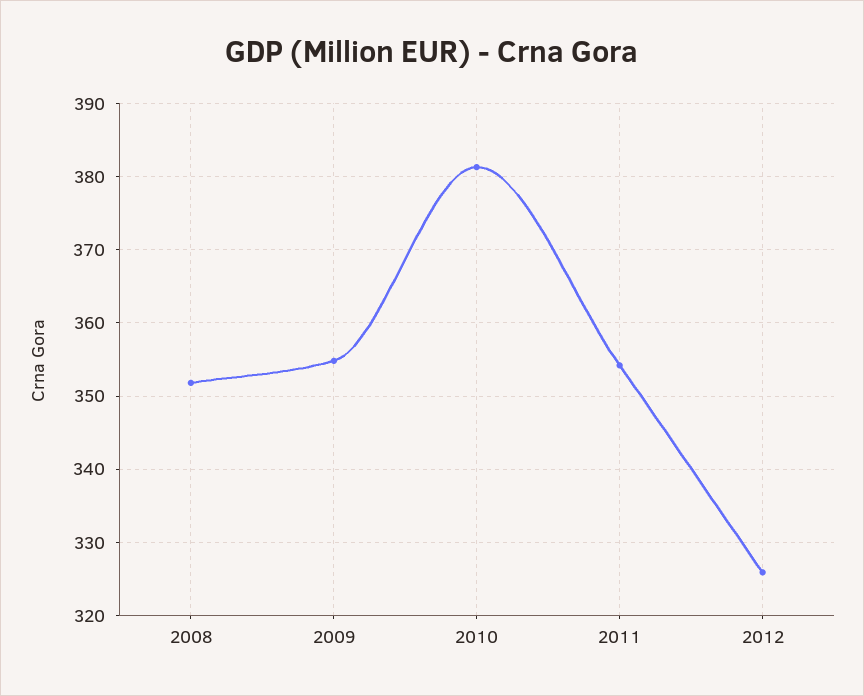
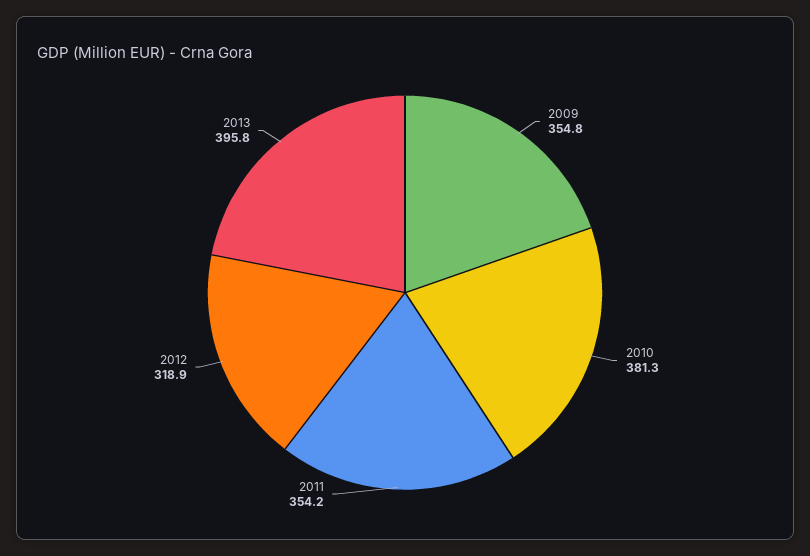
2008: 352 -> none
2012: 326 -> 318.9
2013: none -> 395.8

